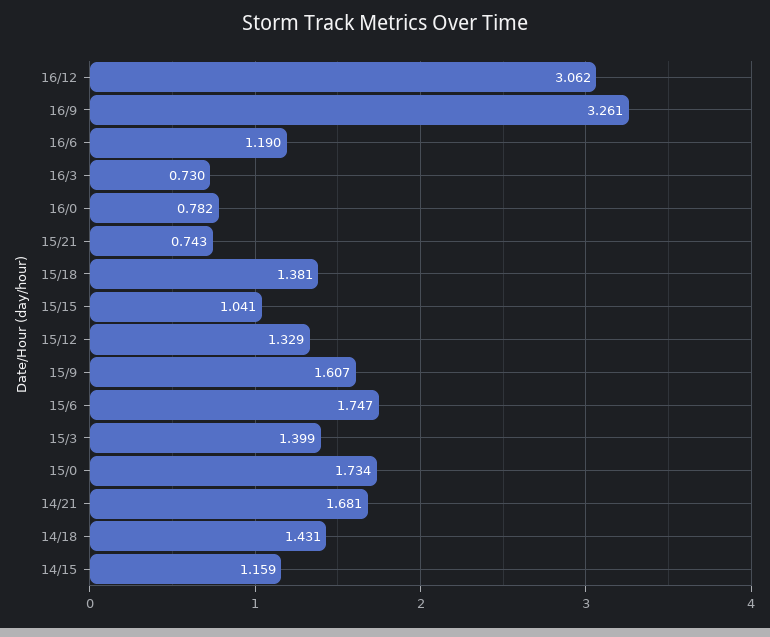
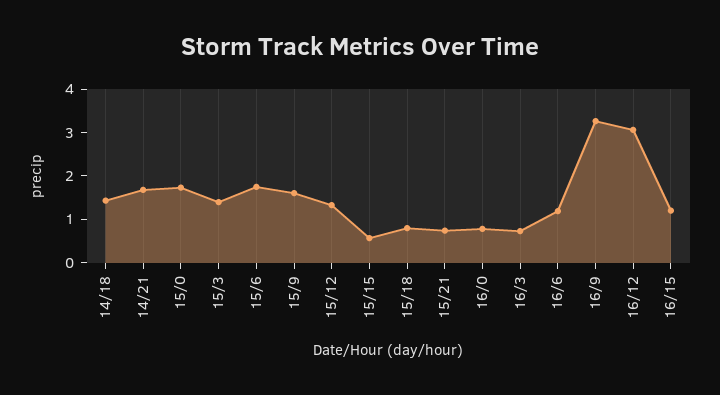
15/18: 1.381 -> 0.8
15/15: 1.041 -> 0.6
14/15: 1.159 -> none
16/15: none -> 1.2

